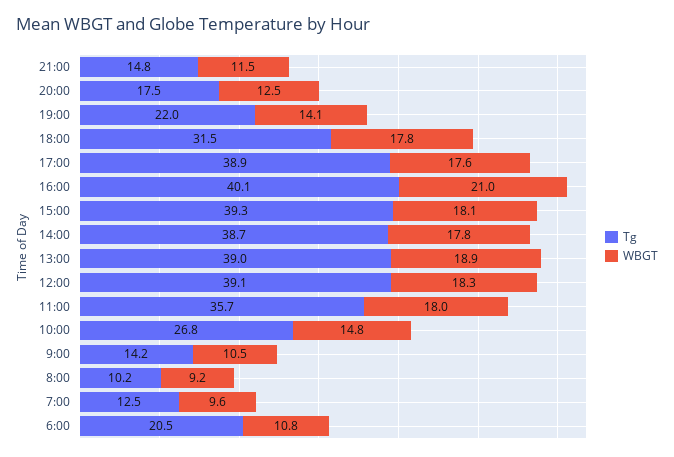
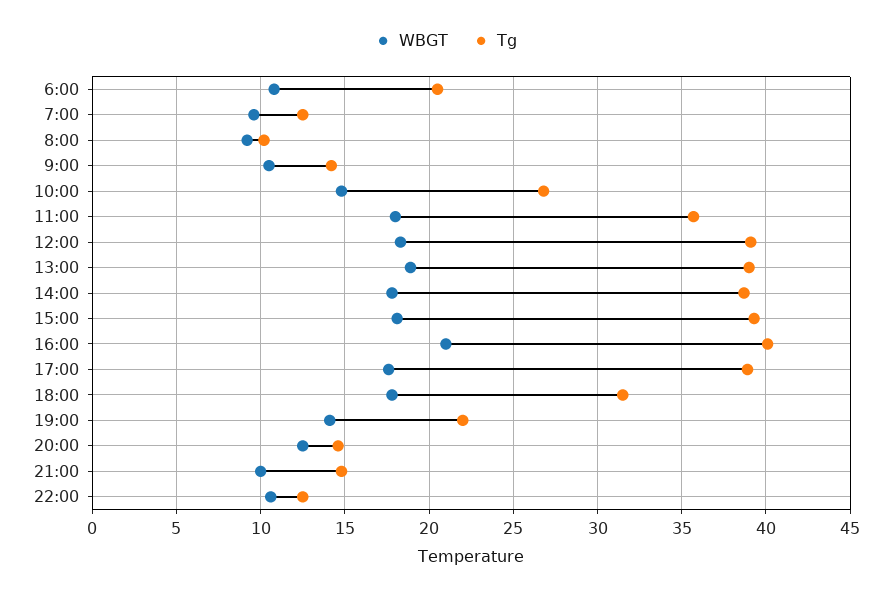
WBGT, 21:00: 11.5 -> 10
Tg, 20:00: 17.5 -> 14.5
WBGT, 22:00: none -> 10.5
Tg, 22:00: none -> 12.5

